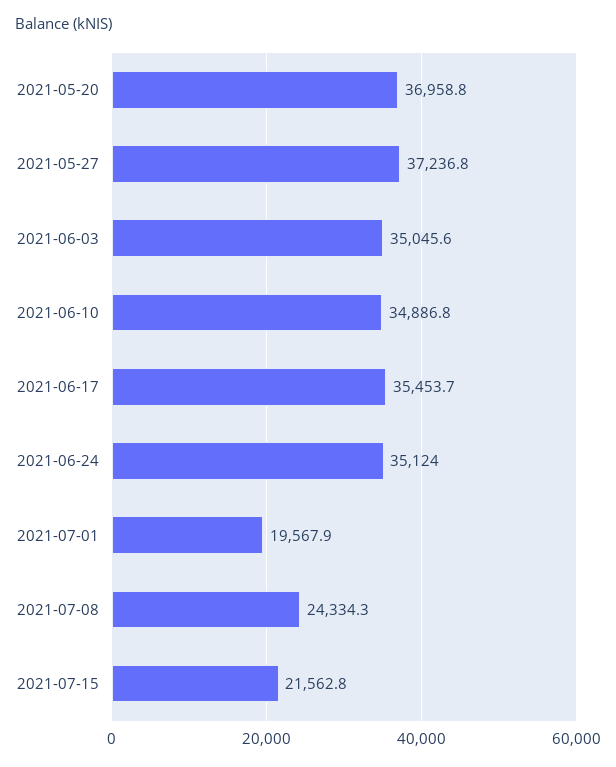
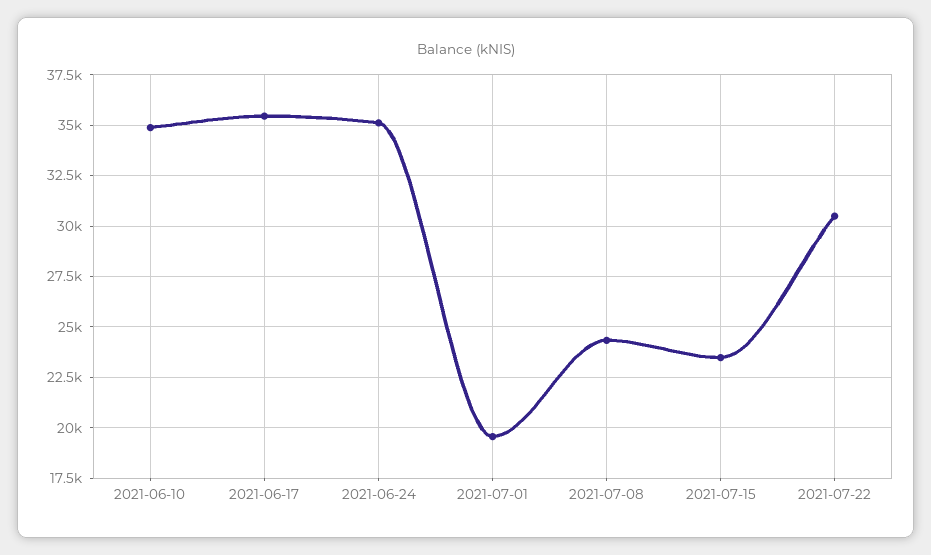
2021-05-20: 36958.8 -> none
2021-05-27: 37236.8 -> none
2021-06-03: 35045.6 -> none
2021-07-15: 21562.8 -> 23500
2021-07-22: none -> 30500

